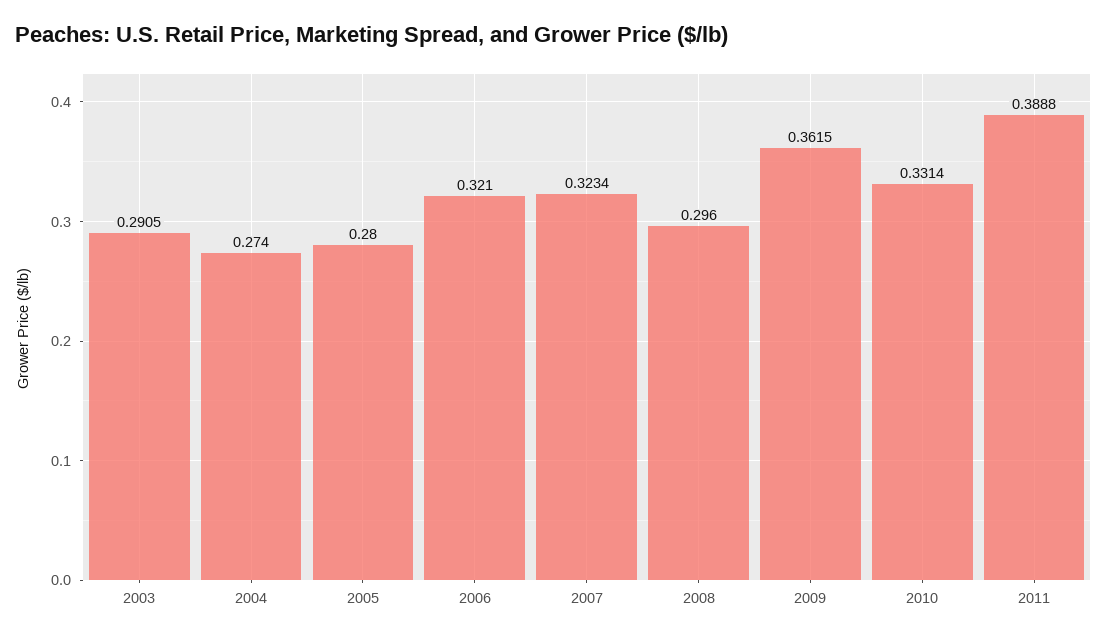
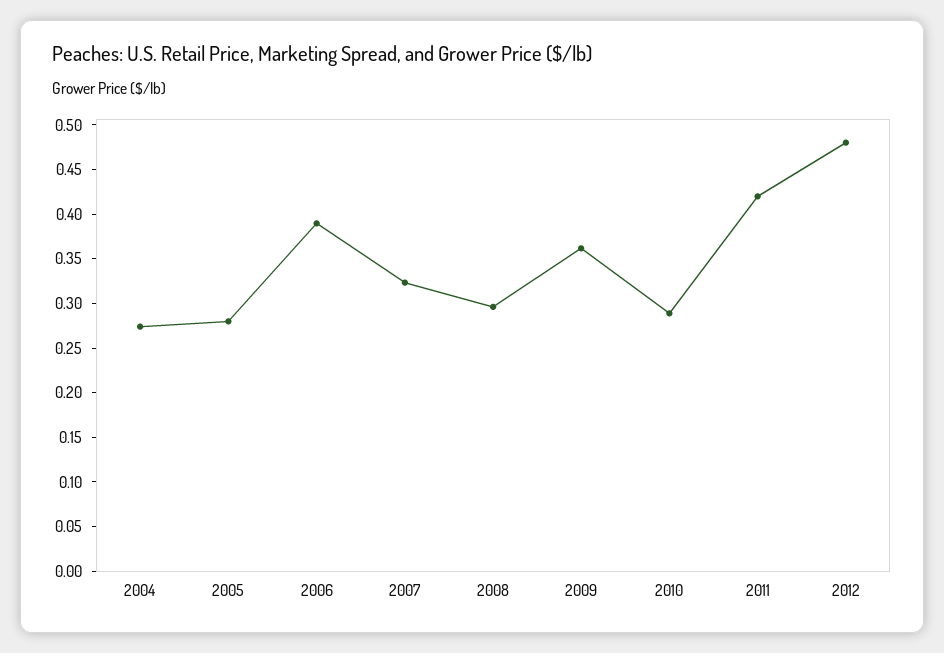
2003: 0.2905 -> none
2006: 0.321 -> 0.39
2010: 0.3314 -> 0.29
2011: 0.3888 -> 0.42
2012: none -> 0.48

